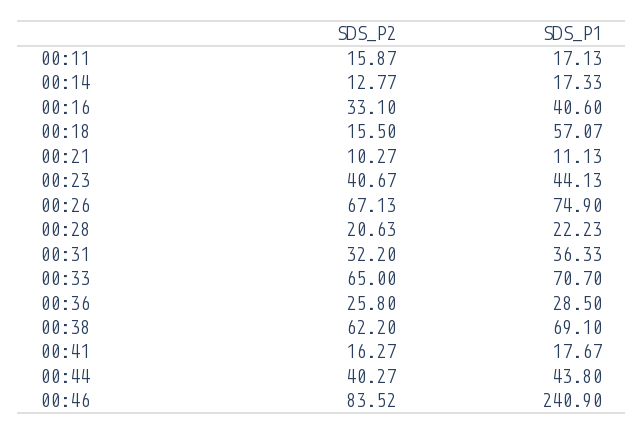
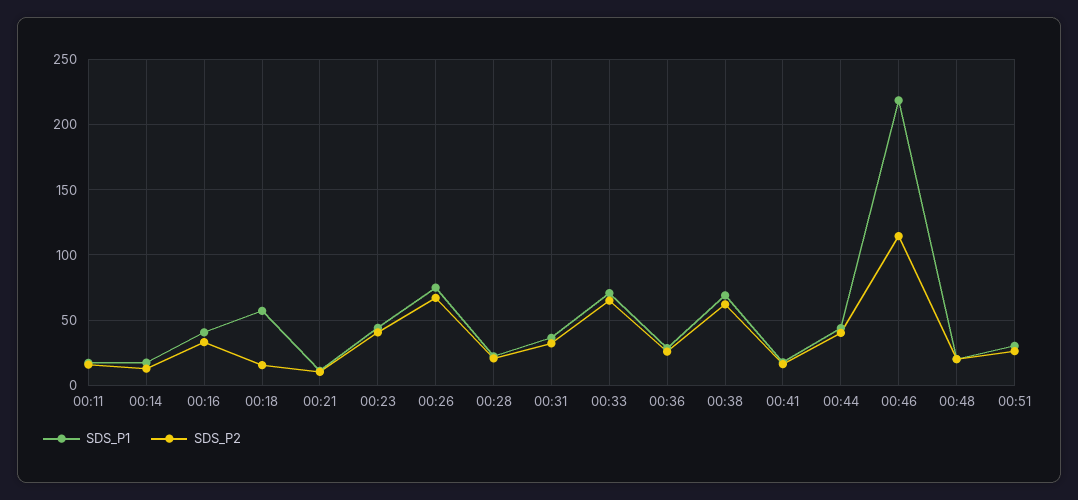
SDS_P2, 00:46: 83.52 -> 115
SDS_P1, 00:46: 240.9 -> 220
SDS_P1, 00:48: none -> 20
SDS_P2, 00:48: none -> 20
SDS_P1, 00:51: none -> 30
SDS_P2, 00:51: none -> 25

